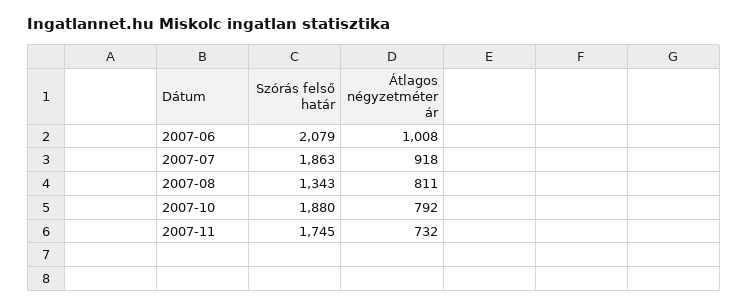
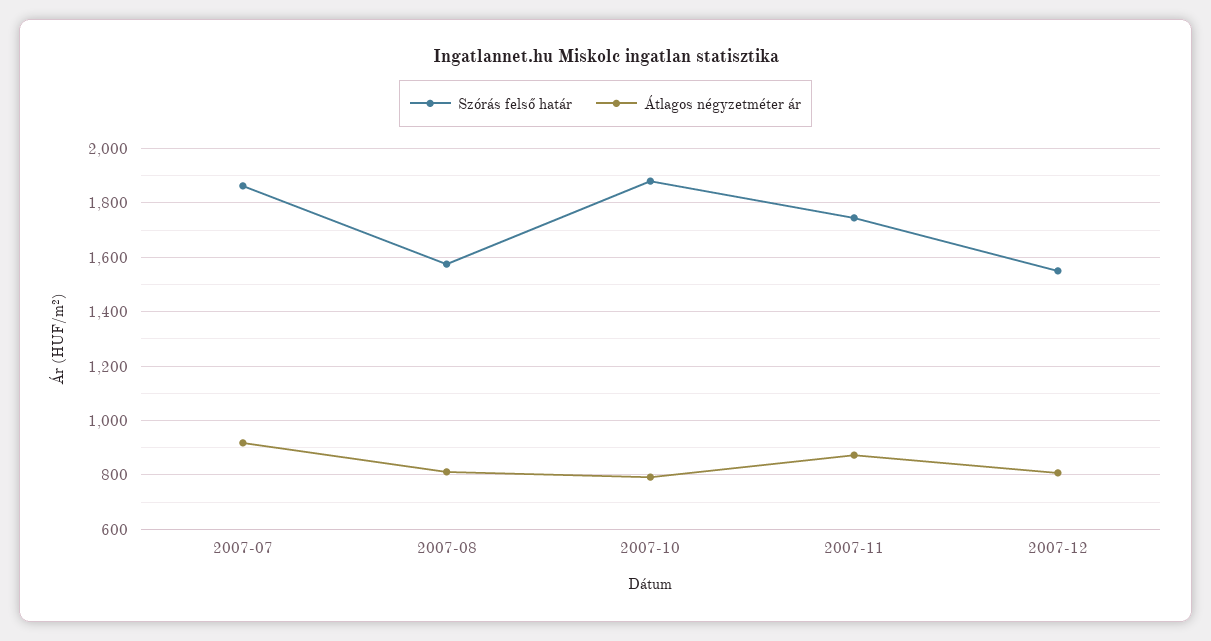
Szórás felső határ, 2007-06: 2079 -> none
Átlagos négyzetméter ár, 2007-06: 1008 -> none
Szórás felső határ, 2007-08: 1343 -> 1575
Átlagos négyzetméter ár, 2007-11: 732 -> 875
Szórás felső határ, 2007-12: none -> 1550
Átlagos négyzetméter ár, 2007-12: none -> 800

